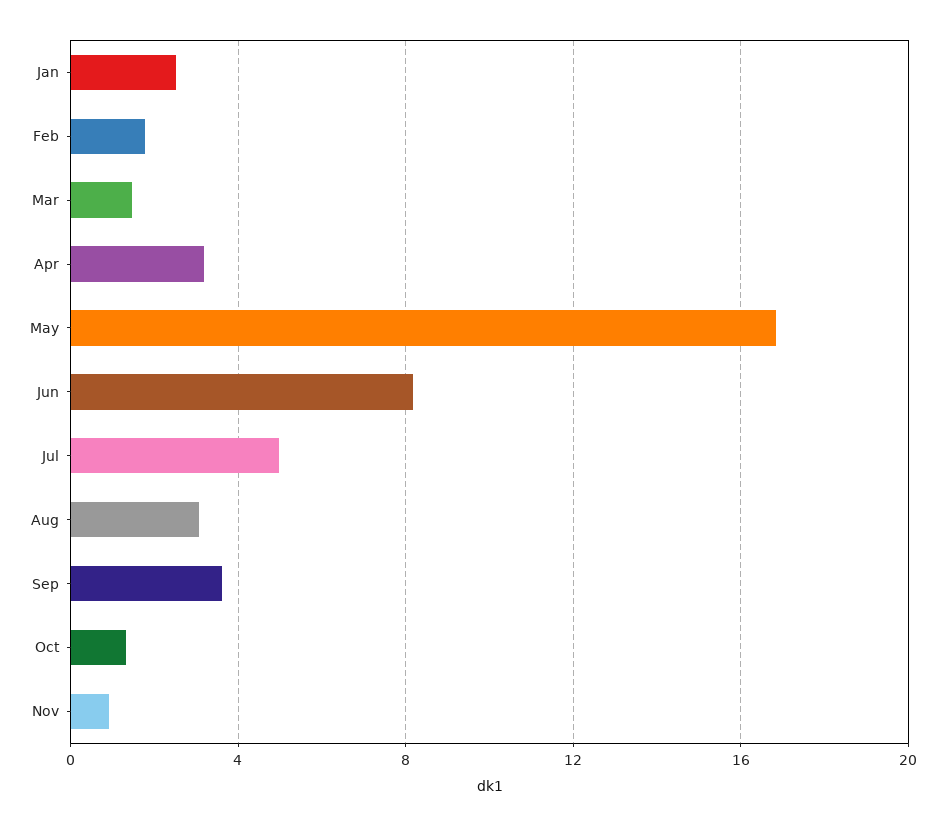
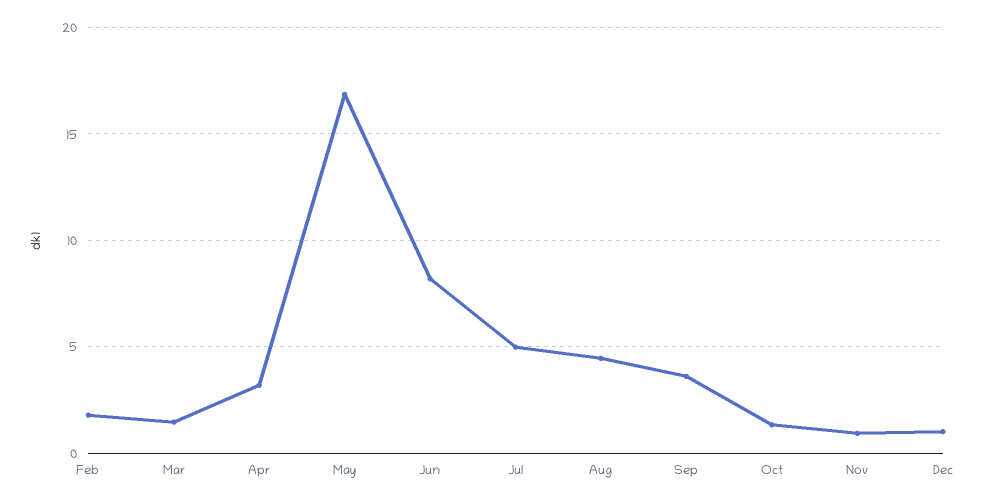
Jan: 2.5 -> none
Aug: 3 -> 4.5
Dec: none -> 1

